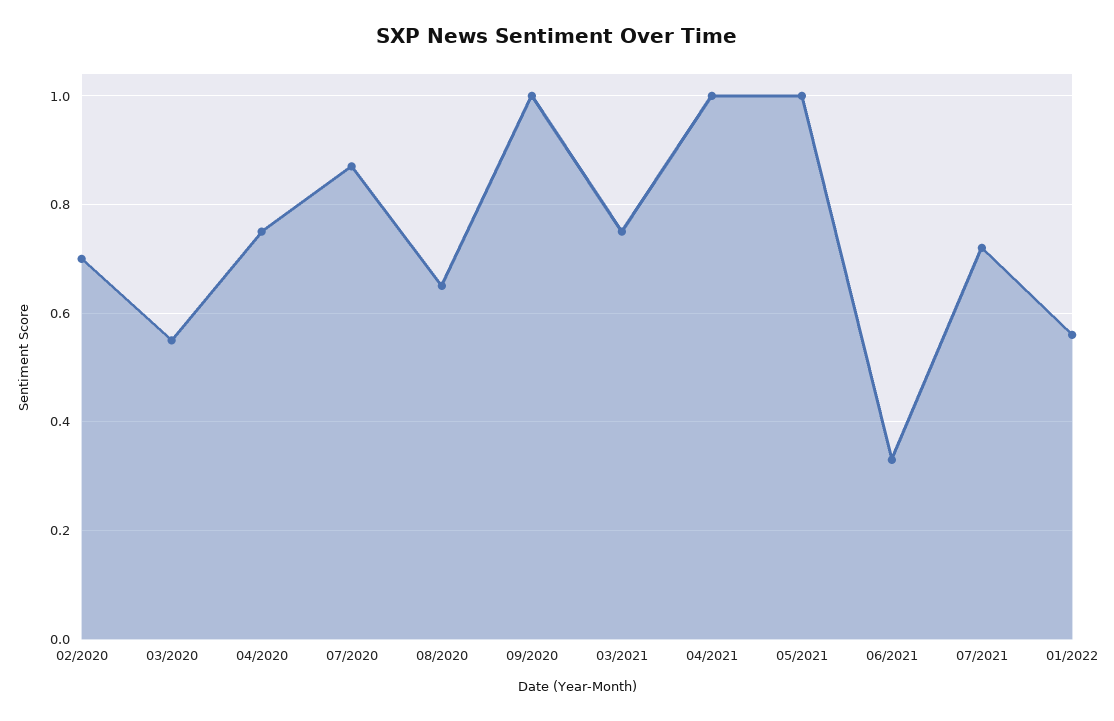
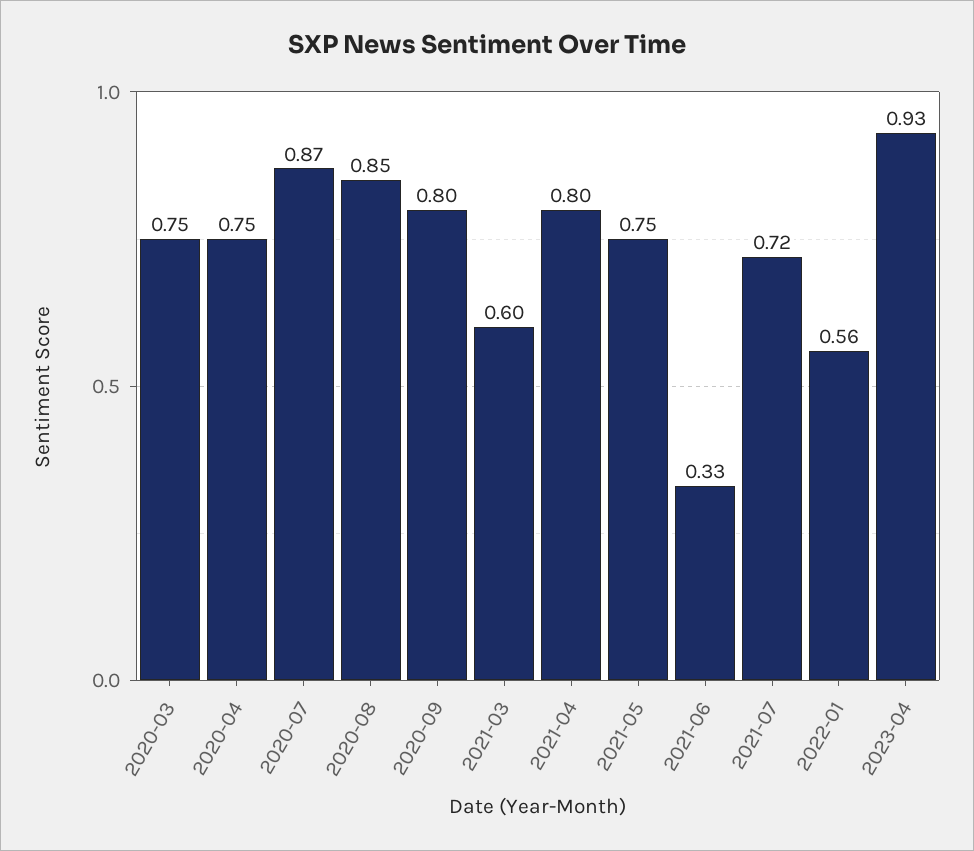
02/2020: 0.7 -> none
03/2020: 0.55 -> 0.75
08/2020: 0.65 -> 0.85
09/2020: 1 -> 0.8
03/2021: 0.75 -> 0.6
04/2021: 1 -> 0.8
05/2021: 1 -> 0.75
2023-04: none -> 0.93

